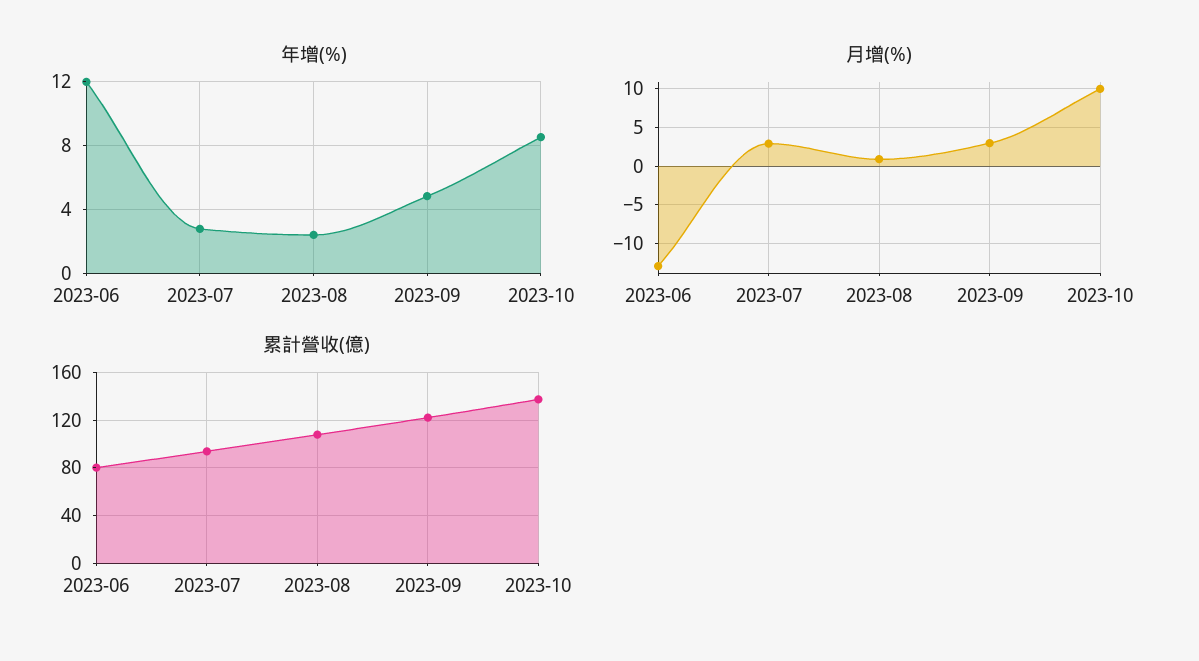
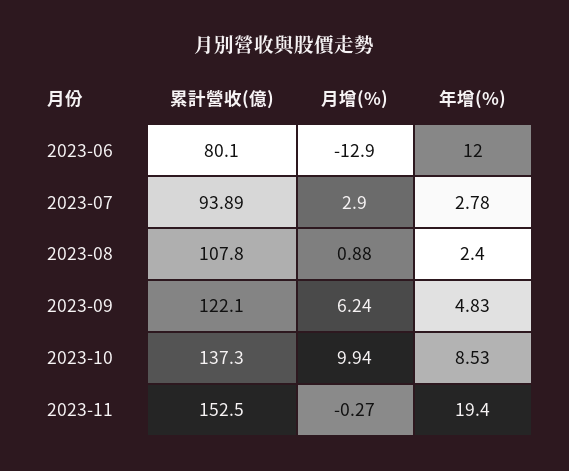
月增(%), 2023-09: 3 -> 6.24
累計營收(億), 2023-11: none -> 152.5
月增(%), 2023-11: none -> -0.27
年增(%), 2023-11: none -> 19.4

